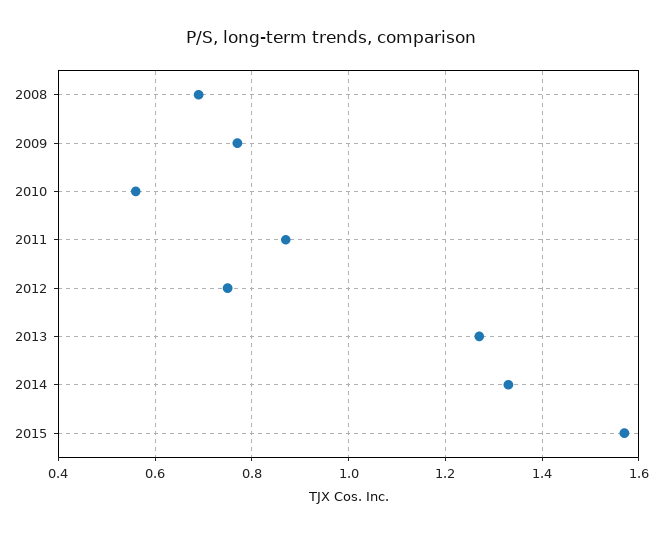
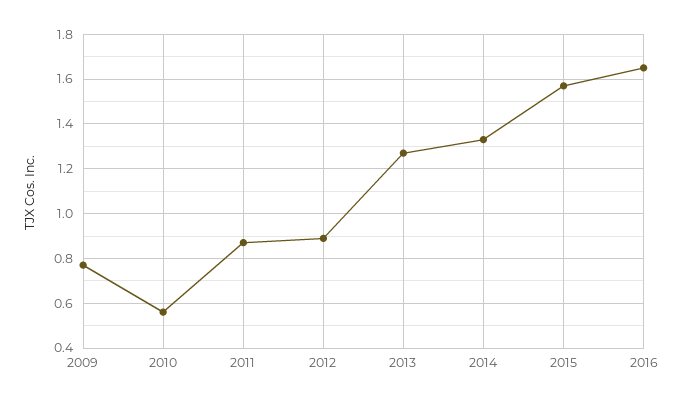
2008: 0.7 -> none
2012: 0.75 -> 0.9
2016: none -> 1.65

